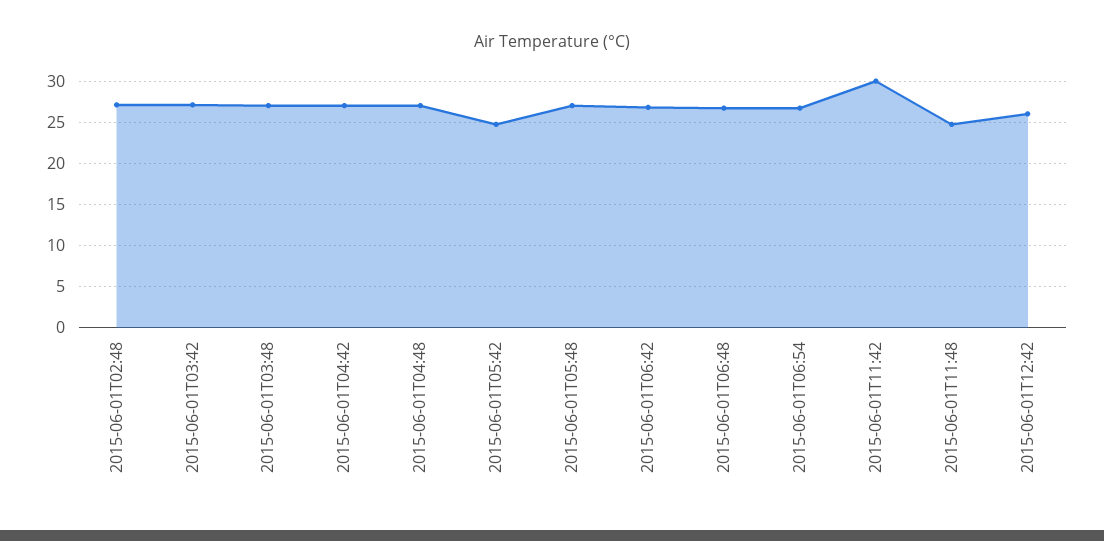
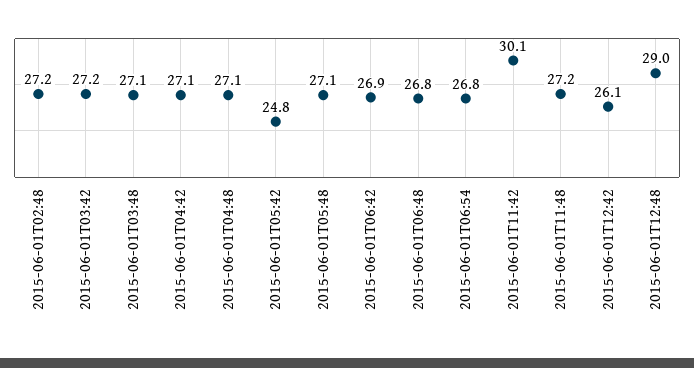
2015-06-01T11:48: 25 -> 27.2
2015-06-01T12:48: none -> 29

